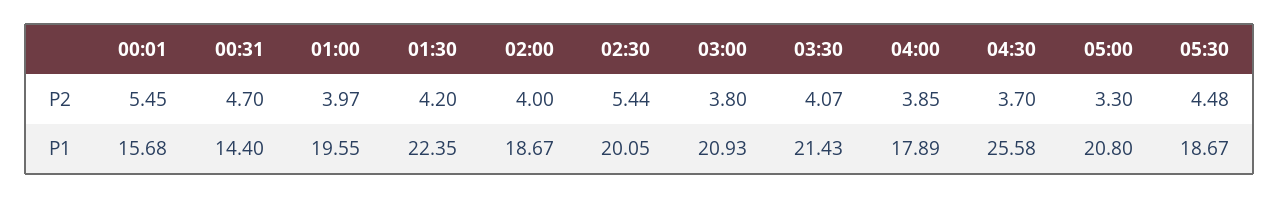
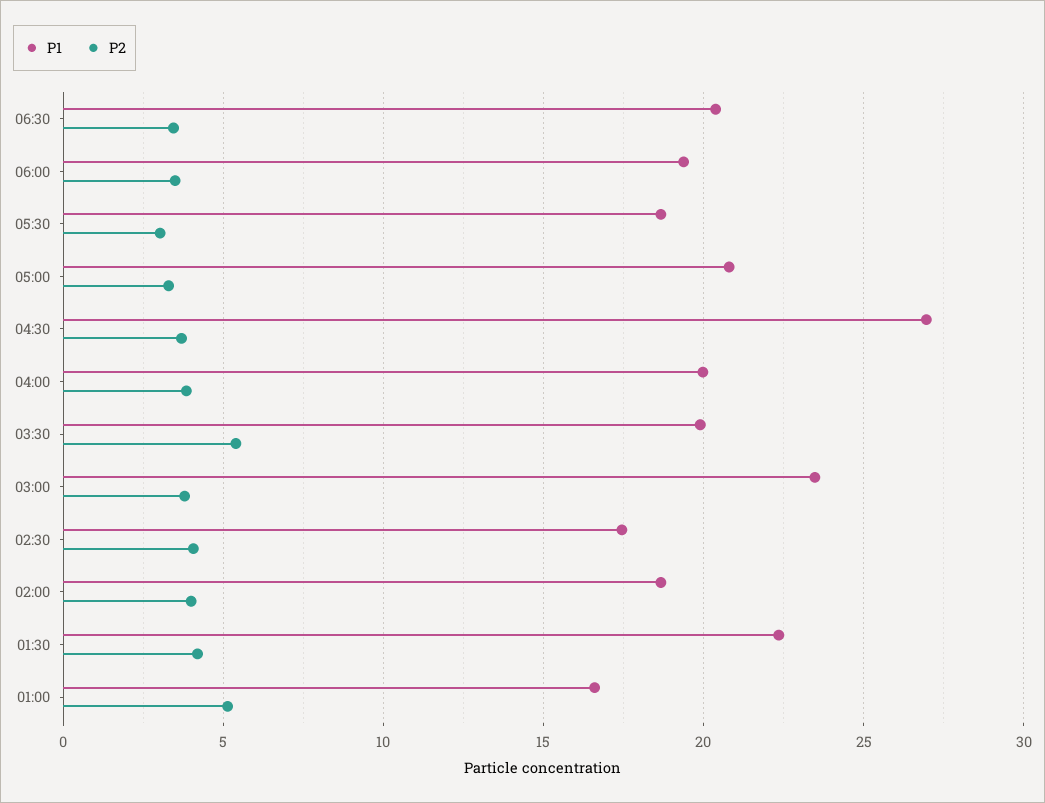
P2, 00:01: 5.45 -> none
P2, 00:31: 4.7 -> none
P2, 01:00: 3.97 -> 5
P2, 02:30: 5.44 -> 4
P2, 03:30: 4.07 -> 5.5
P2, 05:30: 4.48 -> 3
P1, 00:01: 15.68 -> none
P1, 00:31: 14.4 -> none
P1, 01:00: 19.55 -> 16.5
P1, 02:30: 20.05 -> 17.5
P1, 03:00: 20.93 -> 23.5
P1, 03:30: 21.43 -> 20
P1, 04:00: 17.89 -> 20
P1, 04:30: 25.58 -> 27
P1, 06:30: none -> 20.5
P2, 06:30: none -> 3.5
P1, 06:00: none -> 19.5
P2, 06:00: none -> 3.5

